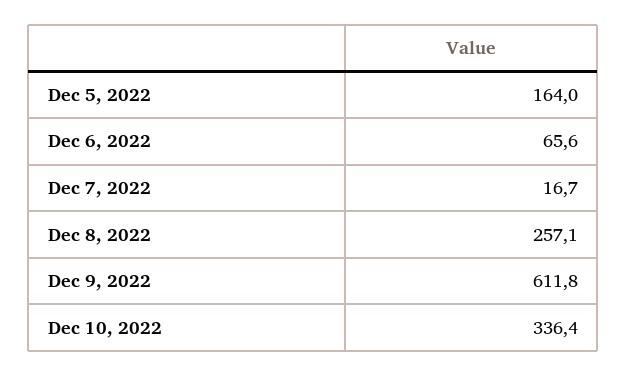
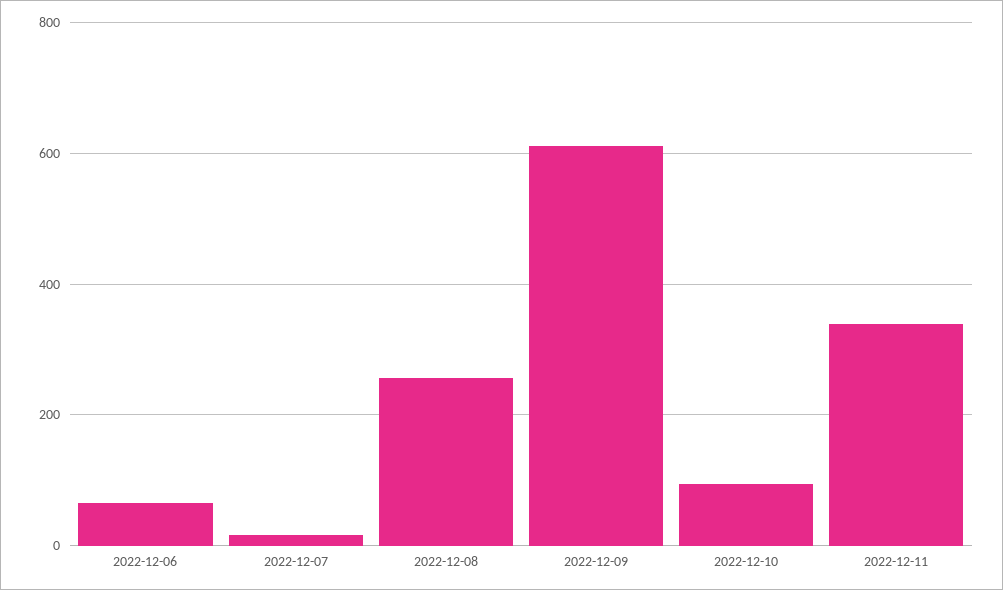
Dec 5, 2022: 164 -> none
Dec 10, 2022: 336.4 -> 100
2022-12-11: none -> 340

